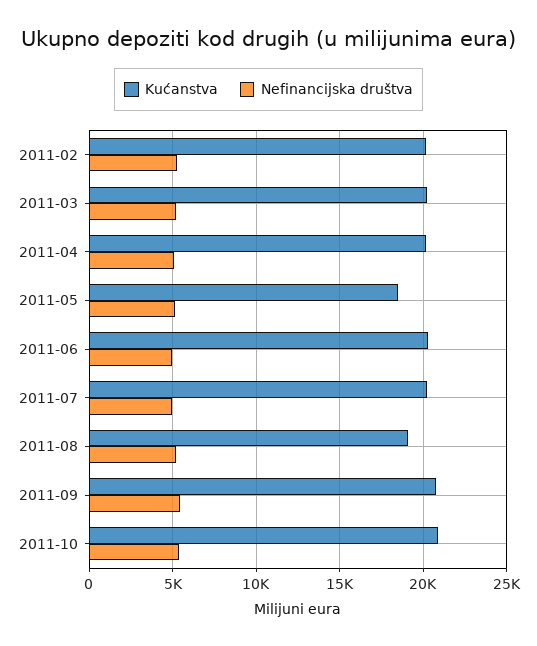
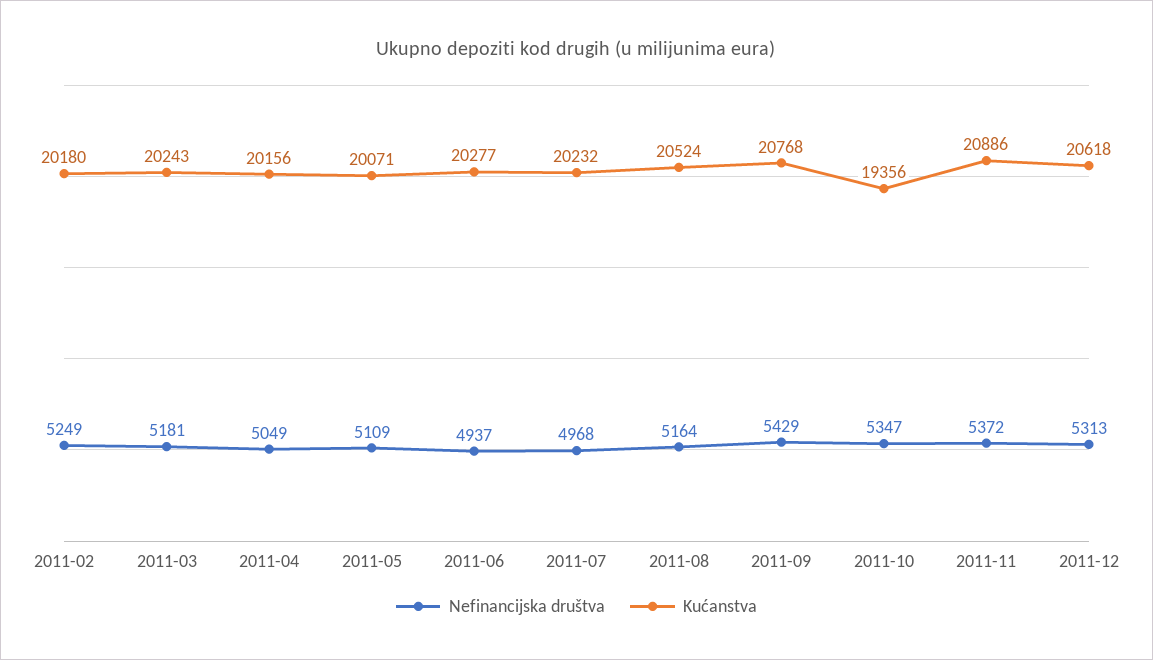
Kućanstva, 2011-05: 18500 -> 20071
Kućanstva, 2011-08: 19000 -> 20524
Kućanstva, 2011-10: 21000 -> 19356
Nefinancijska društva, 2011-11: none -> 5372
Kućanstva, 2011-11: none -> 20886
Nefinancijska društva, 2011-12: none -> 5313
Kućanstva, 2011-12: none -> 20618

